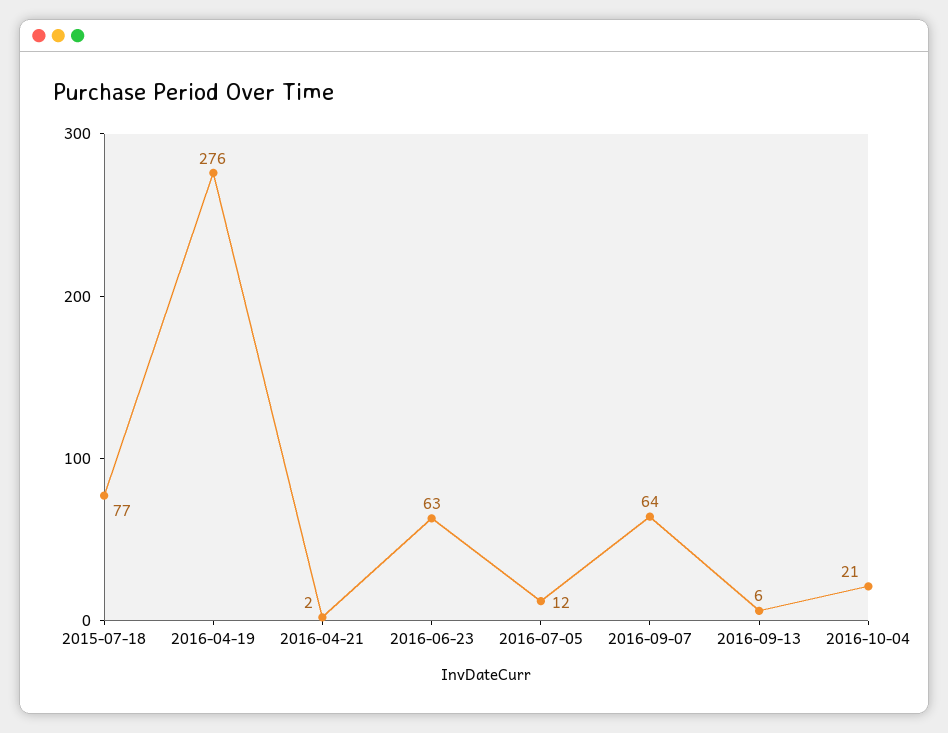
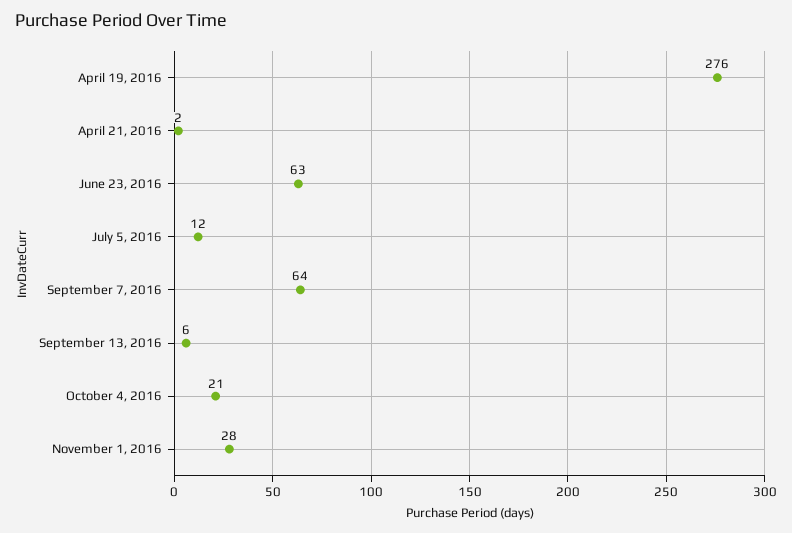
2015-07-18: 77 -> none
November 1, 2016: none -> 28

